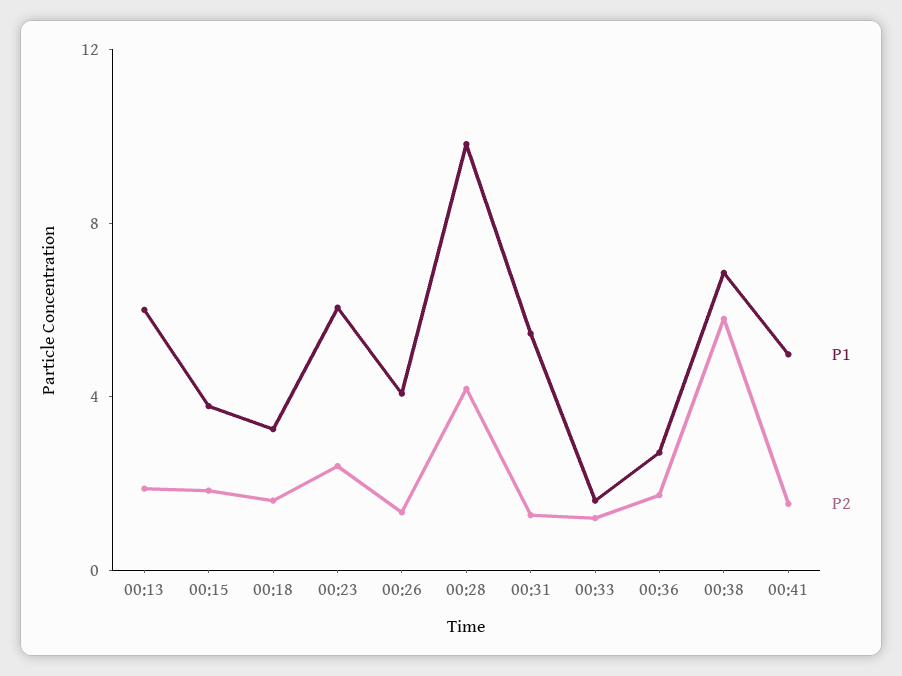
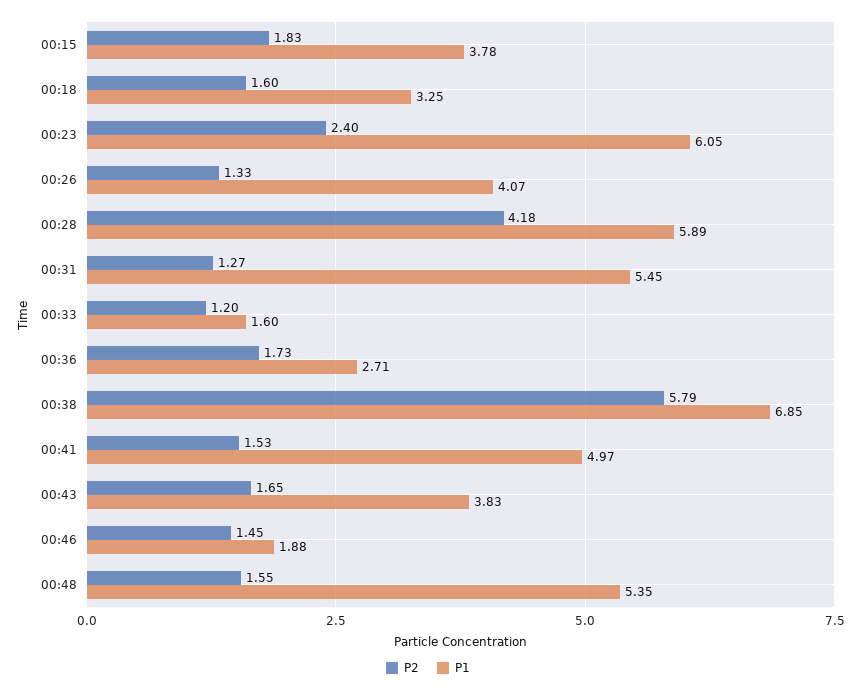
P1, 00:13: 6 -> none
P2, 00:13: 2 -> none
P1, 00:28: 10 -> 5.89
P2, 00:43: none -> 1.65
P1, 00:43: none -> 3.83
P2, 00:46: none -> 1.45
P1, 00:46: none -> 1.88
P2, 00:48: none -> 1.55
P1, 00:48: none -> 5.35

